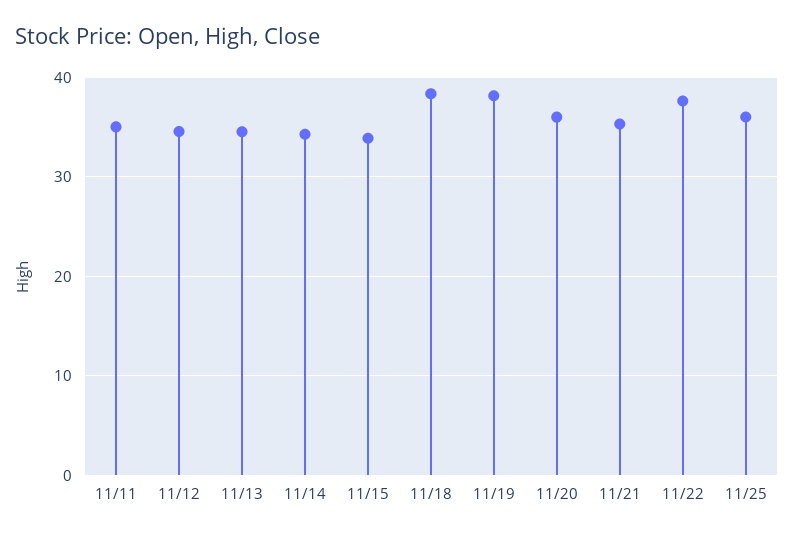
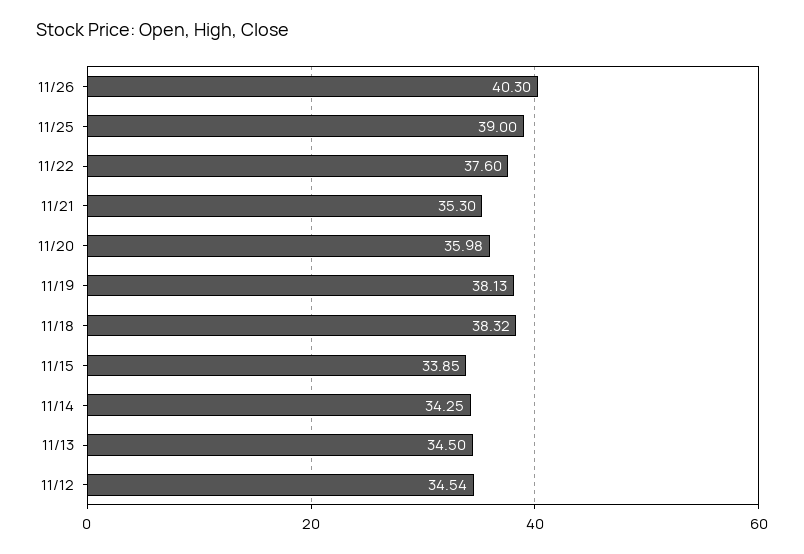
11/11: 35 -> none
11/25: 36 -> 39
11/26: none -> 40.3

